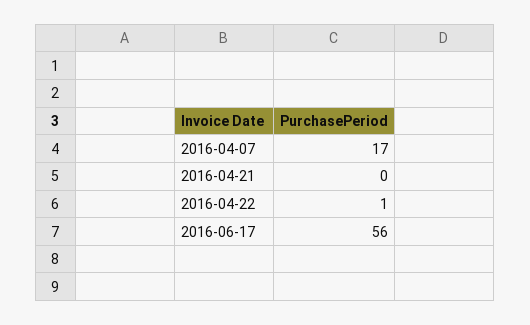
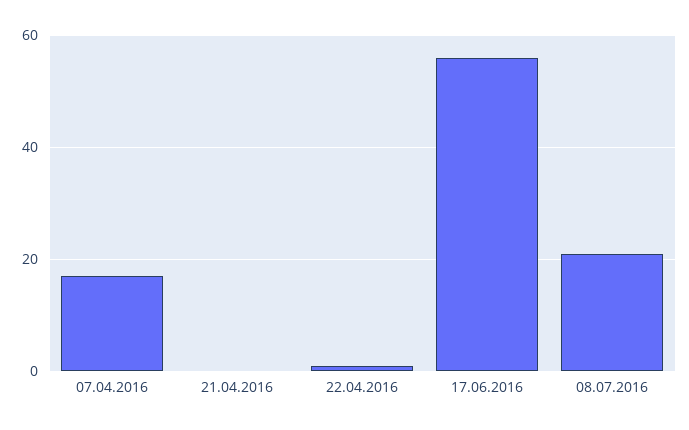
08.07.2016: none -> 20

